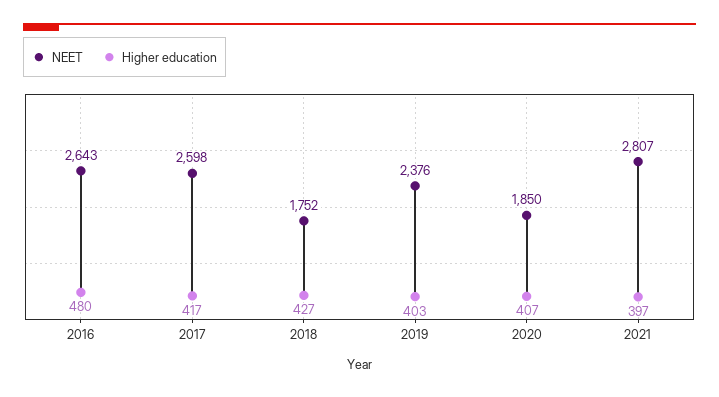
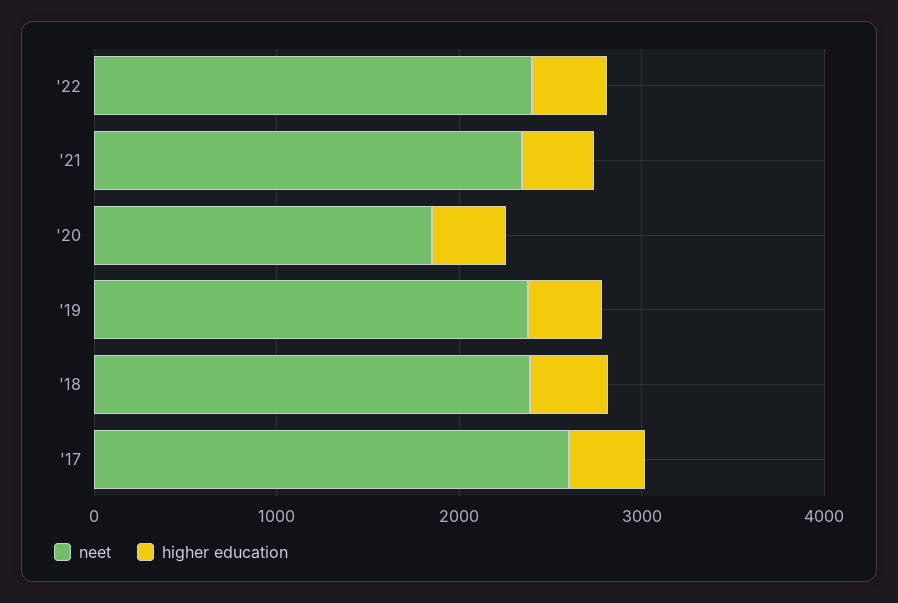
NEET, 2016: 2643 -> none
Higher education, 2016: 480 -> none
NEET, 2018: 1752 -> 2400
NEET, 2021: 2807 -> 2400
NEET, '22: none -> 2400
Higher education, '22: none -> 400

